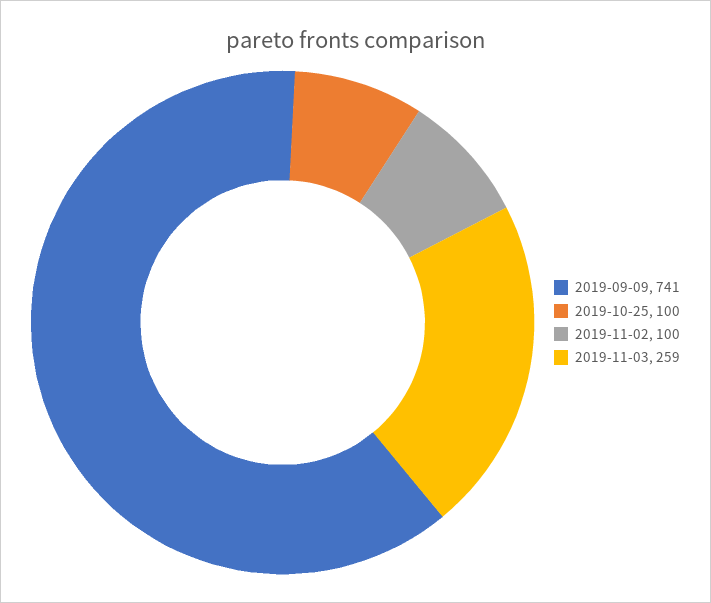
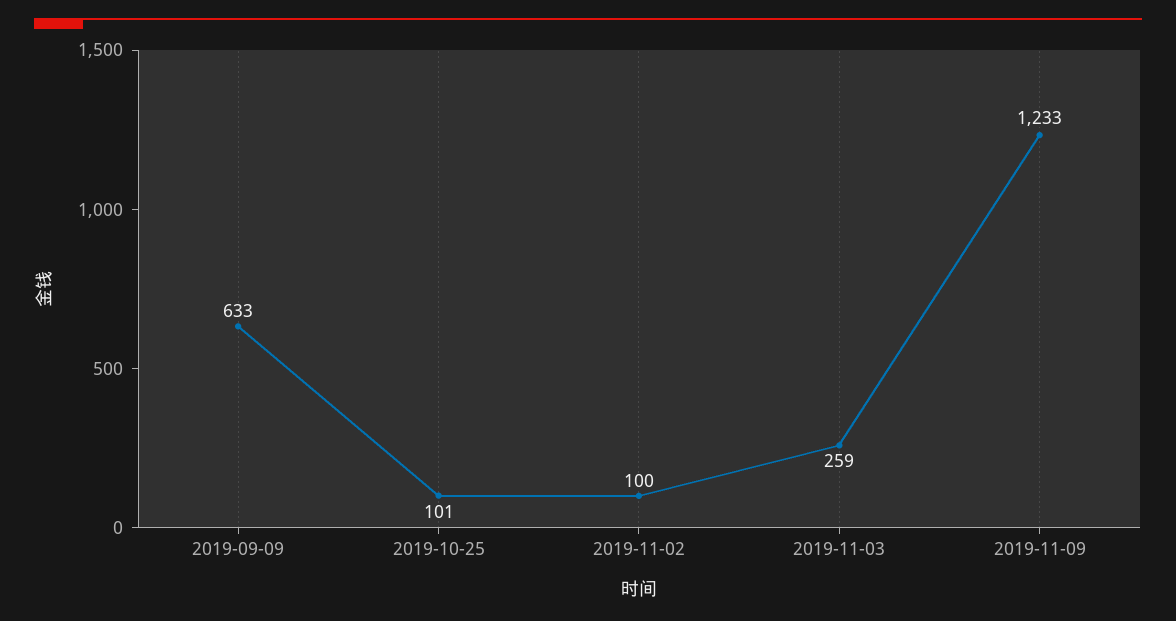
2019-09-09: 741 -> 633
2019-10-25: 100 -> 101
2019-11-09: none -> 1233

